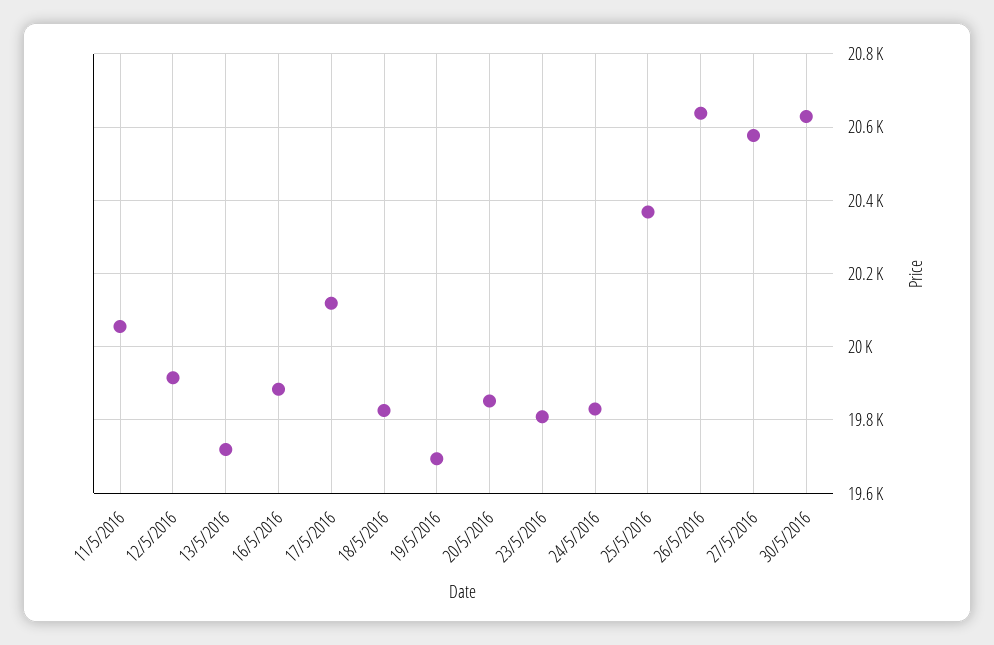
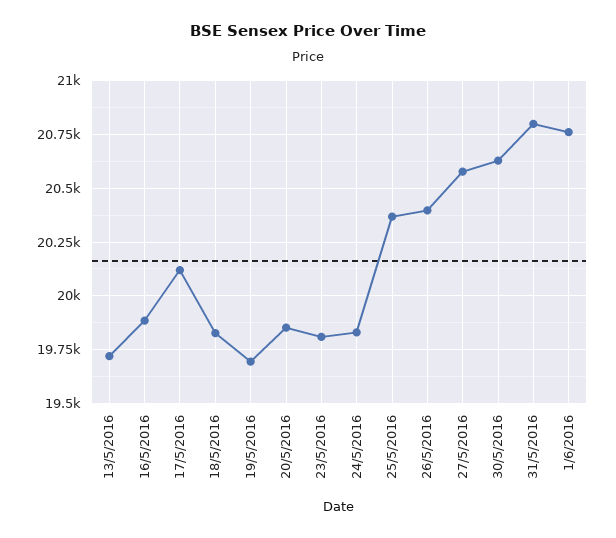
11/5/2016: 20060 -> none
12/5/2016: 19920 -> none
26/5/2016: 20640 -> 20400
31/5/2016: none -> 20800
1/6/2016: none -> 20750

